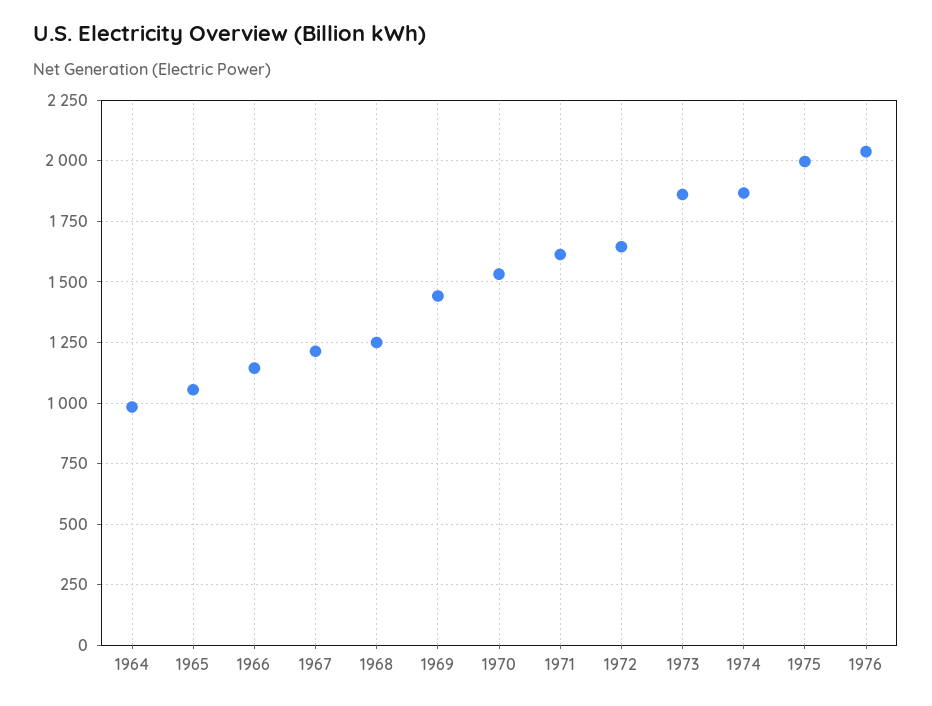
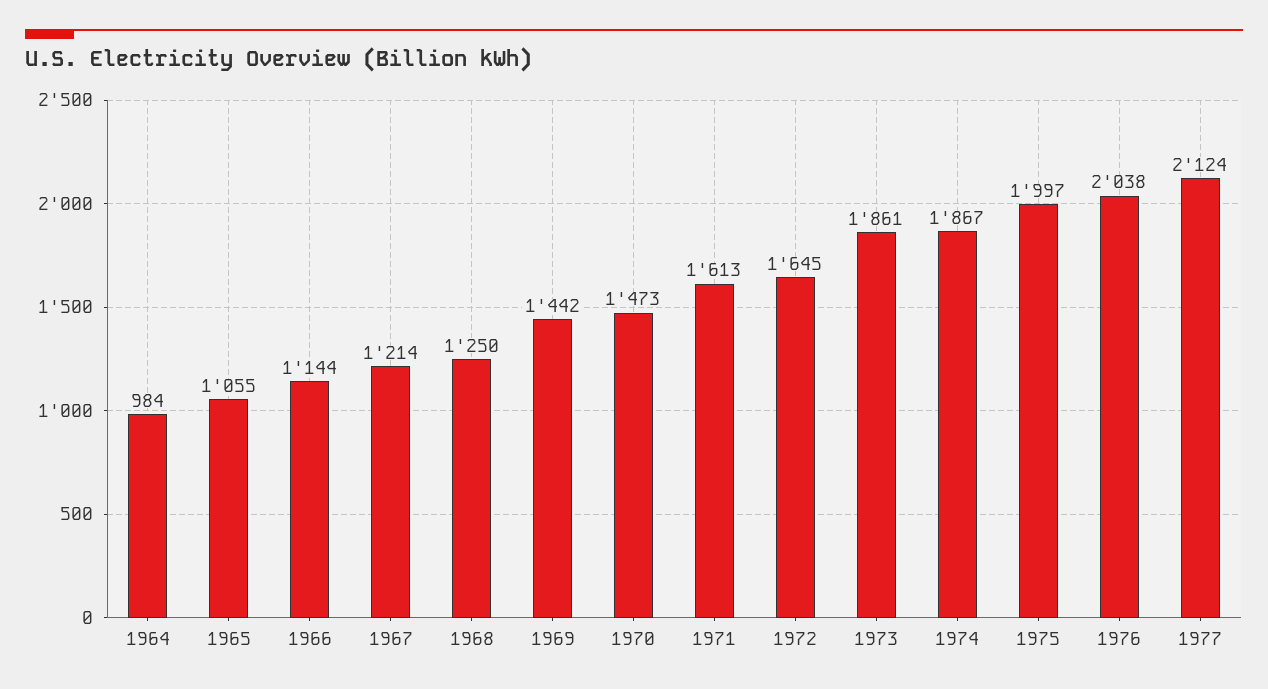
1970: 1525 -> 1473
1977: none -> 2124

